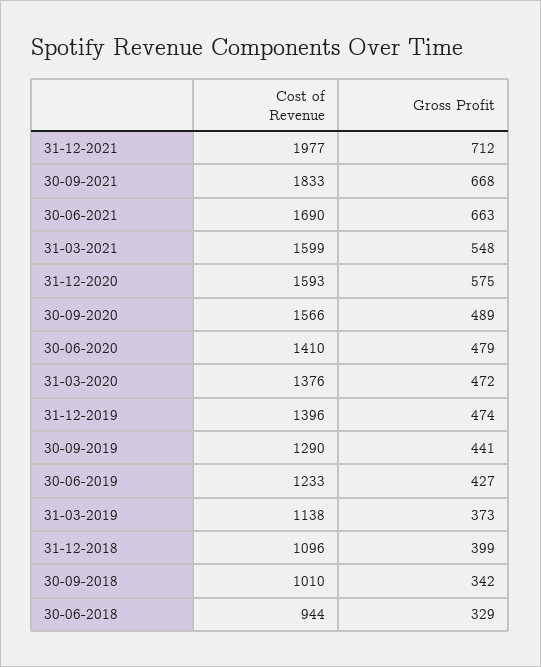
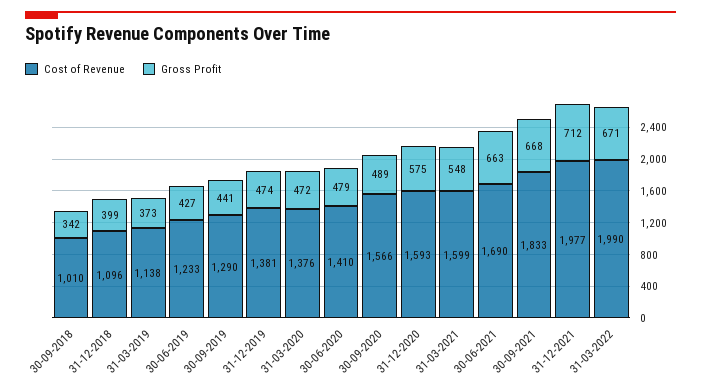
Cost of Revenue, 31-12-2019: 1396 -> 1381
Cost of Revenue, 30-06-2018: 944 -> none
Gross Profit, 30-06-2018: 329 -> none
Cost of Revenue, 31-03-2022: none -> 1990
Gross Profit, 31-03-2022: none -> 671

